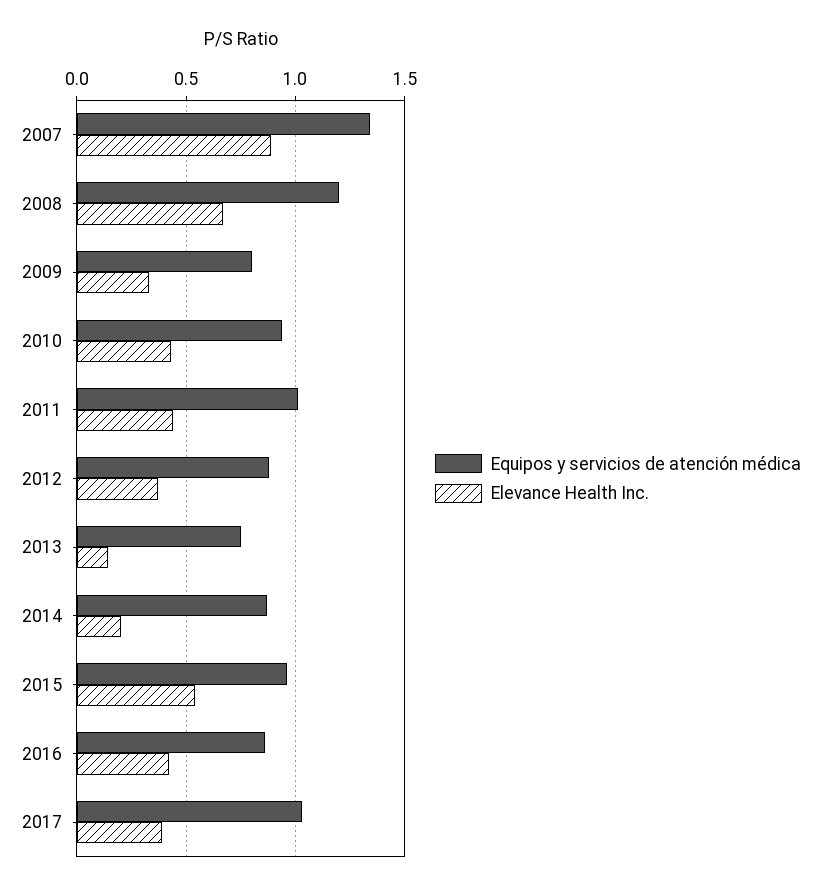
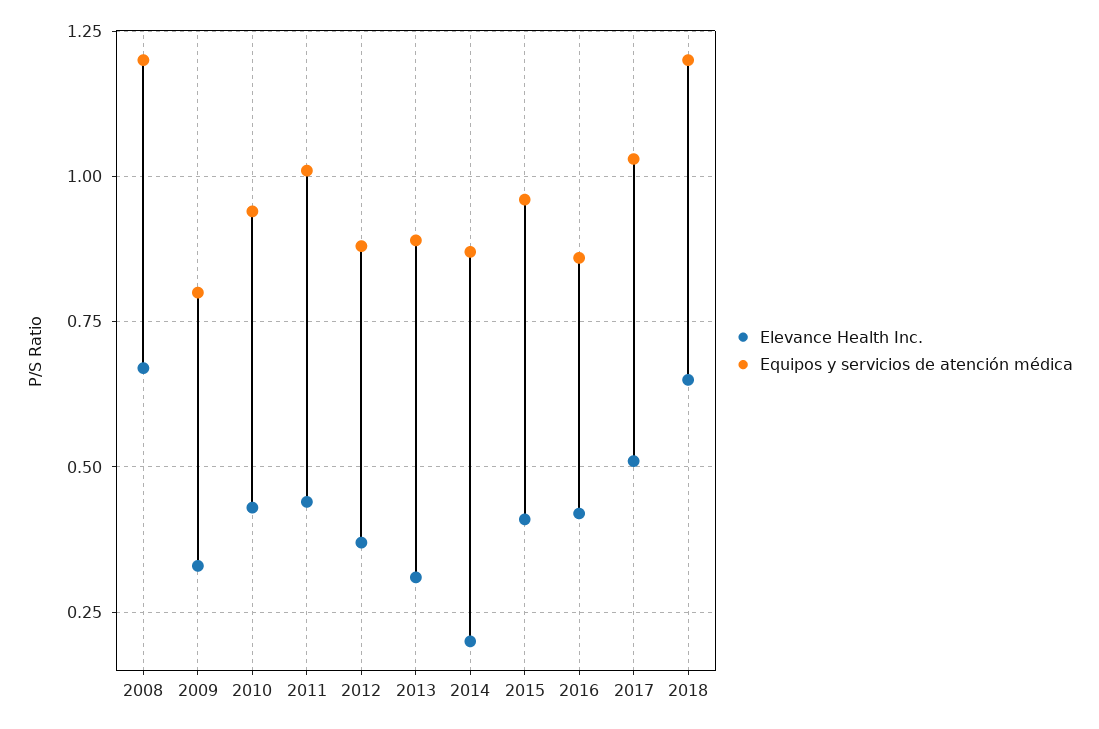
Equipos y servicios de atención médica, 2007: 1.35 -> none
Elevance Health Inc., 2007: 0.9 -> none
Equipos y servicios de atención médica, 2013: 0.75 -> 0.9
Elevance Health Inc., 2013: 0.15 -> 0.3
Elevance Health Inc., 2015: 0.55 -> 0.4
Elevance Health Inc., 2017: 0.4 -> 0.5
Elevance Health Inc., 2018: none -> 0.65
Equipos y servicios de atención médica, 2018: none -> 1.2

